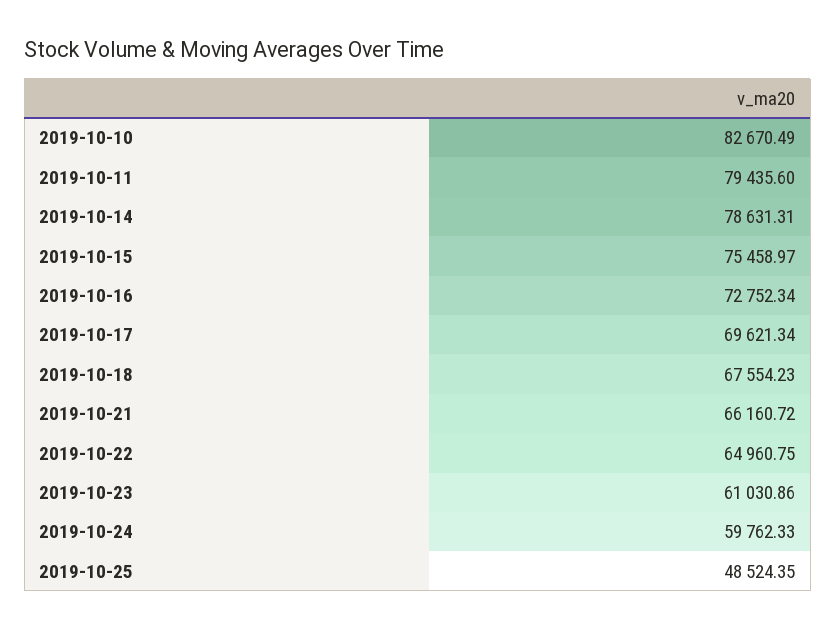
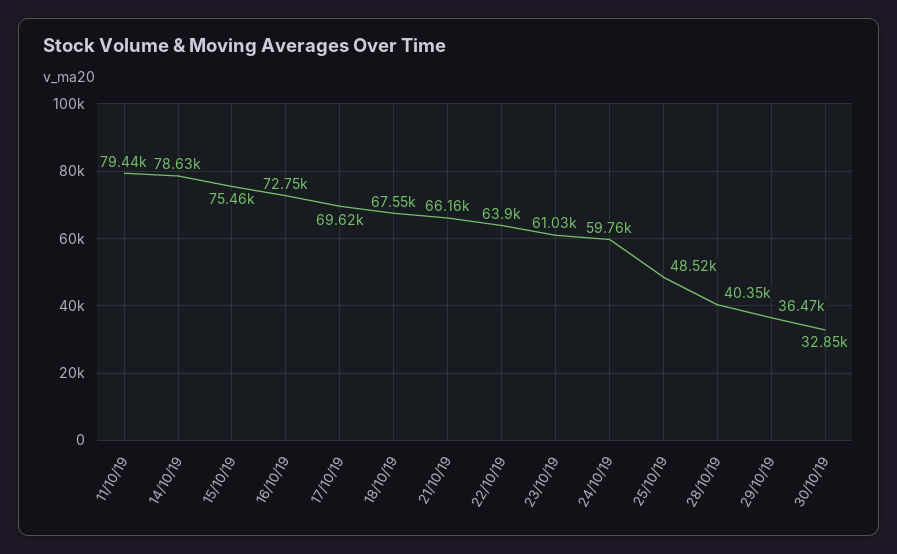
2019-10-10: 82670.49 -> none
2019-10-22: 64960.75 -> 63900
28/10/19: none -> 40350
29/10/19: none -> 36470
30/10/19: none -> 32850

